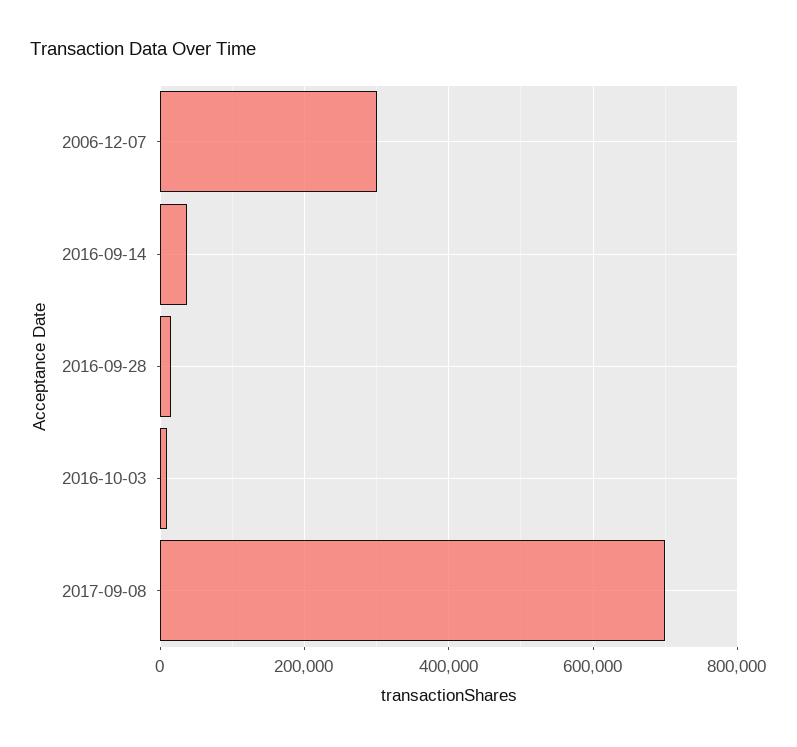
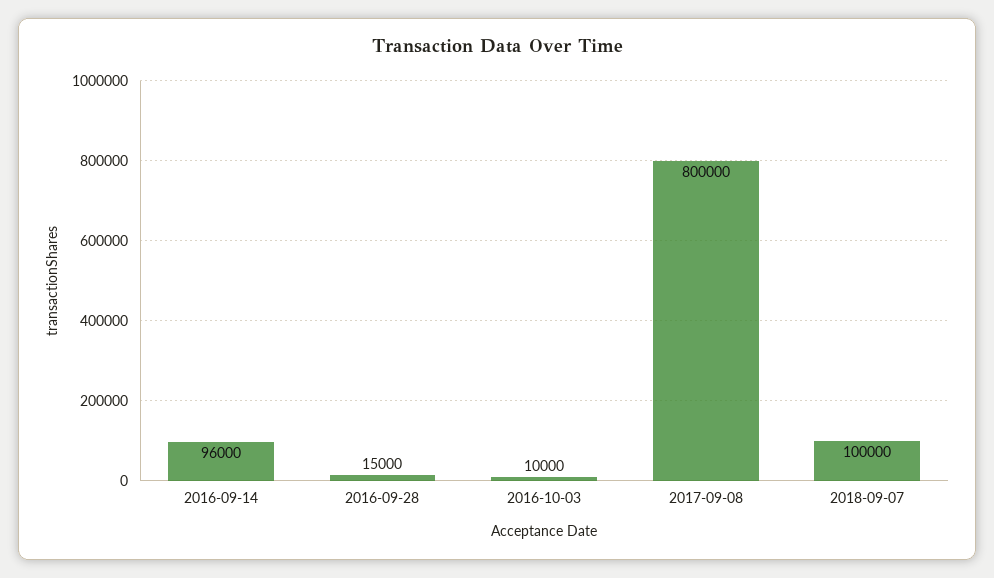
2006-12-07: 300000 -> none
2016-09-14: 40000 -> 96000
2017-09-08: 700000 -> 800000
2018-09-07: none -> 100000

